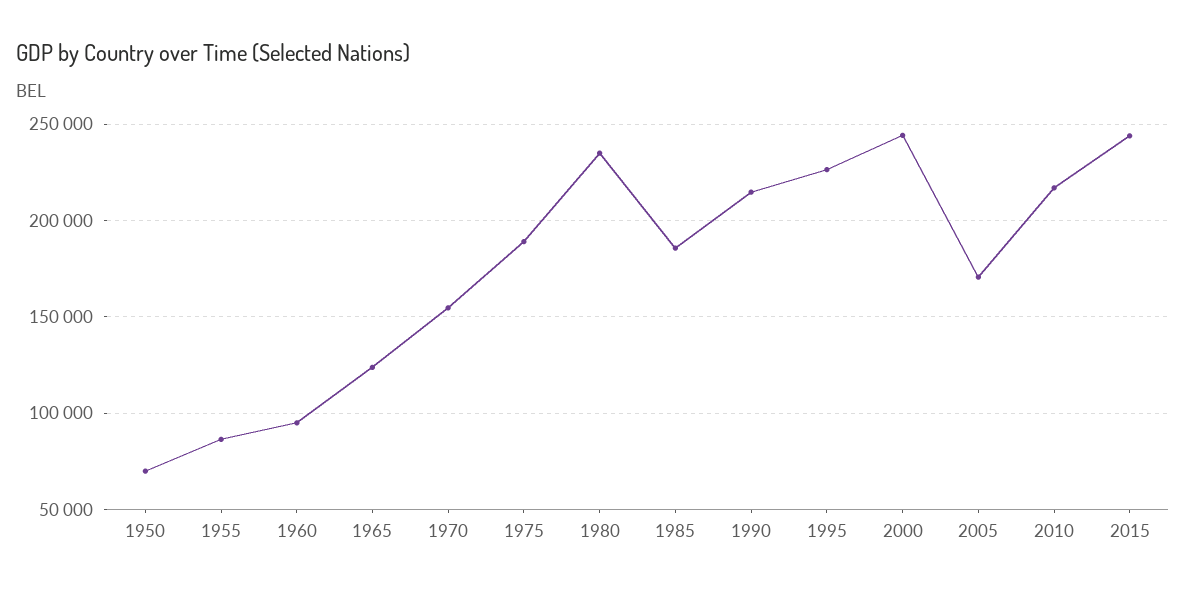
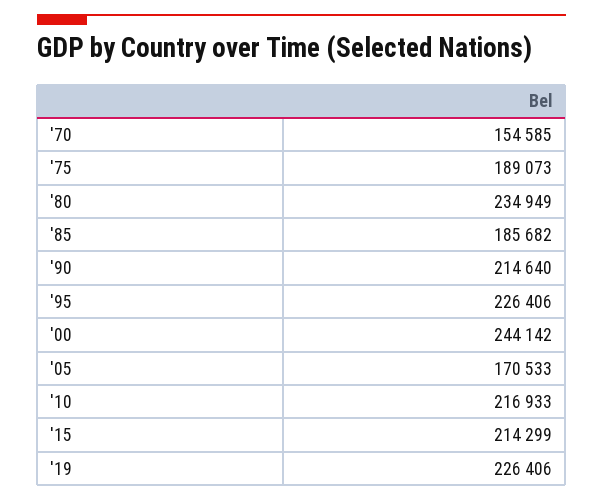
1950: 70000 -> none
1955: 85000 -> none
1960: 95000 -> none
1965: 125000 -> none
2015: 245000 -> 214299
'19: none -> 226406

